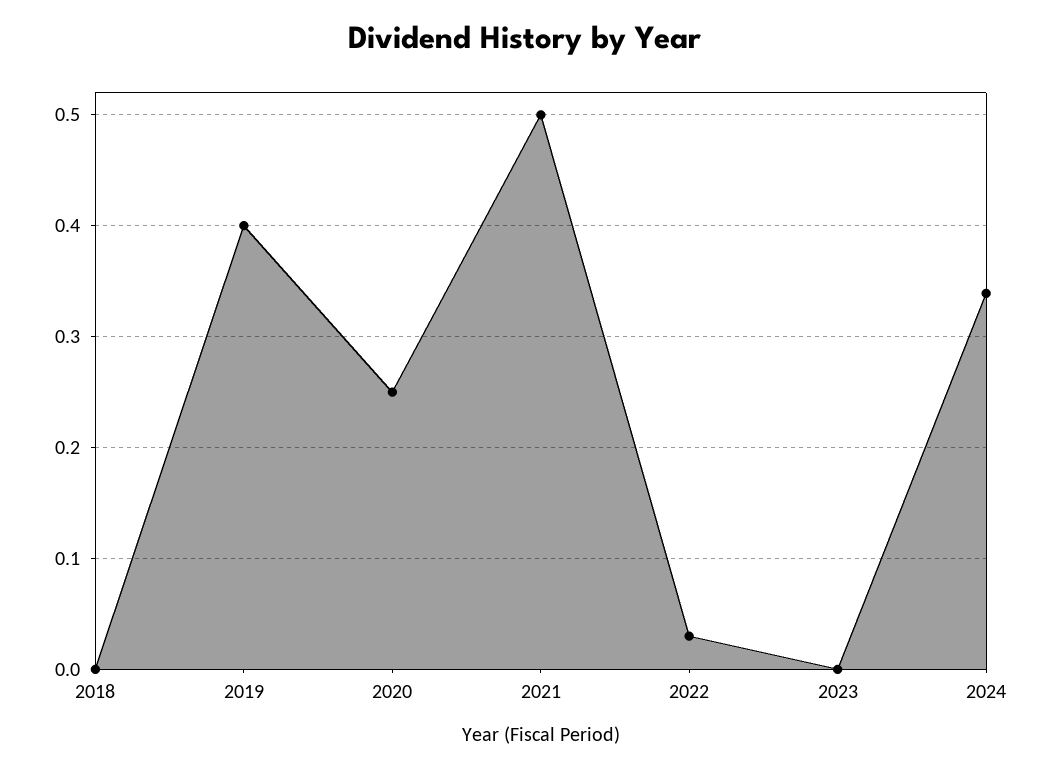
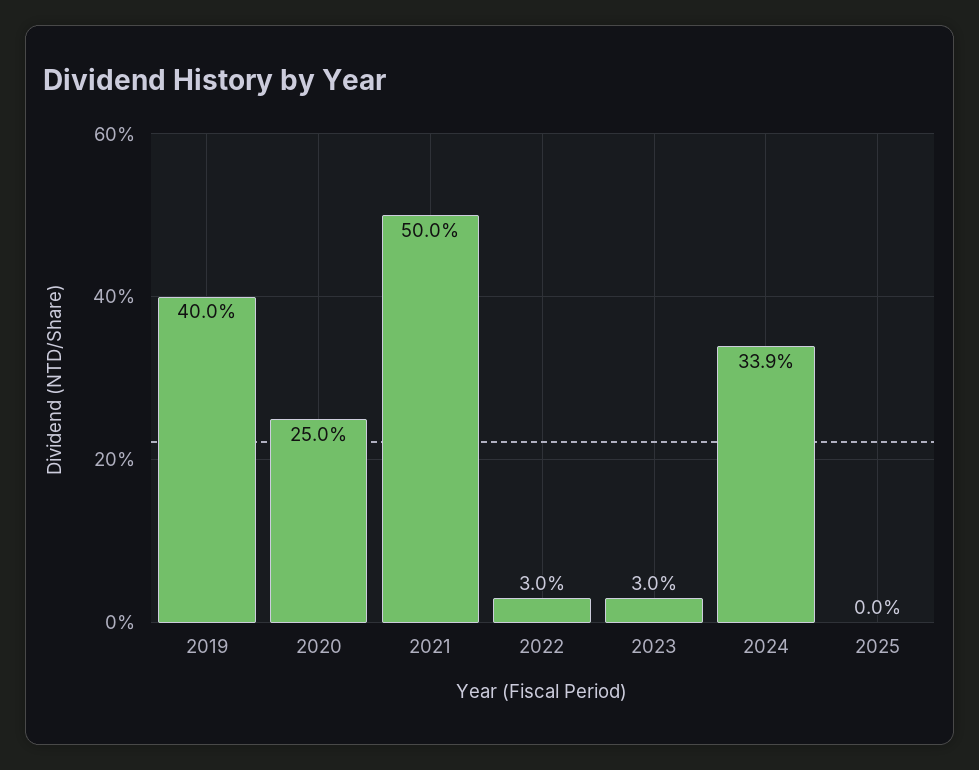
2018: 0 -> none
2023: 0 -> 0.03
2025: none -> 0

